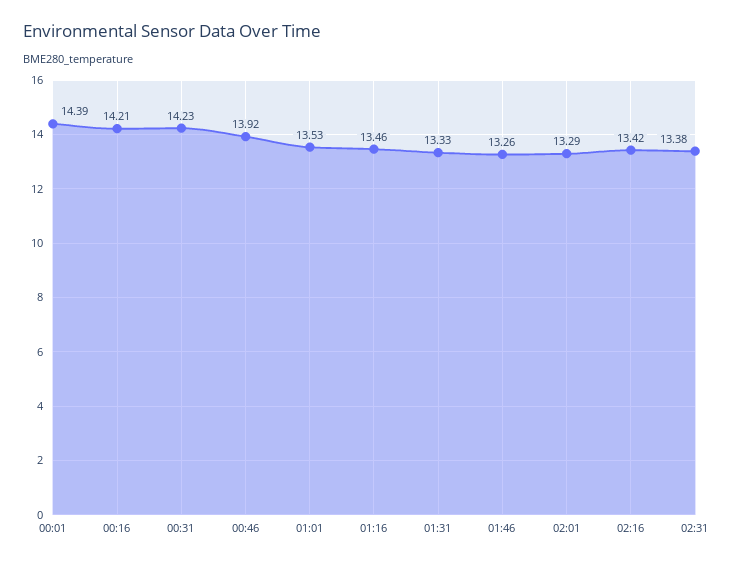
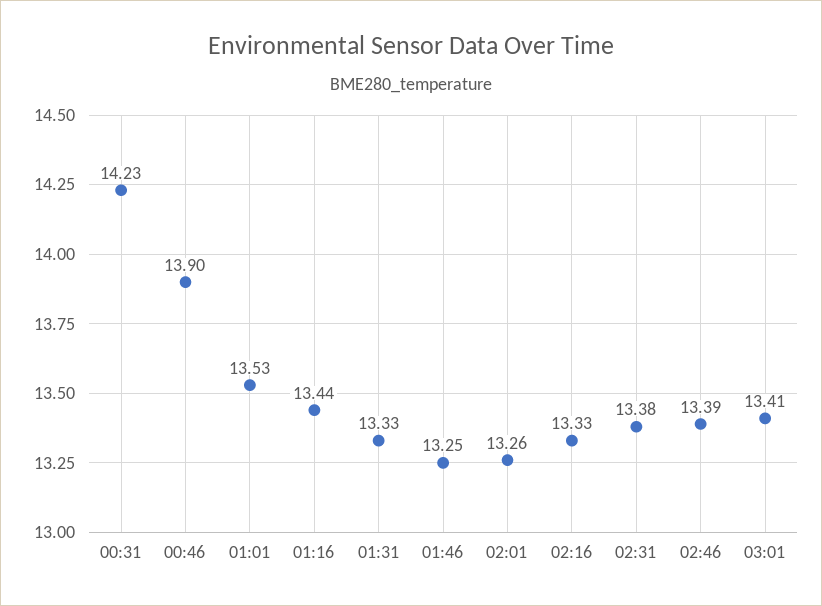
00:01: 14.39 -> none
00:16: 14.21 -> none
00:46: 13.92 -> 13.9
01:16: 13.46 -> 13.44
01:46: 13.26 -> 13.25
02:01: 13.29 -> 13.26
02:16: 13.42 -> 13.33
02:46: none -> 13.39
03:01: none -> 13.41

